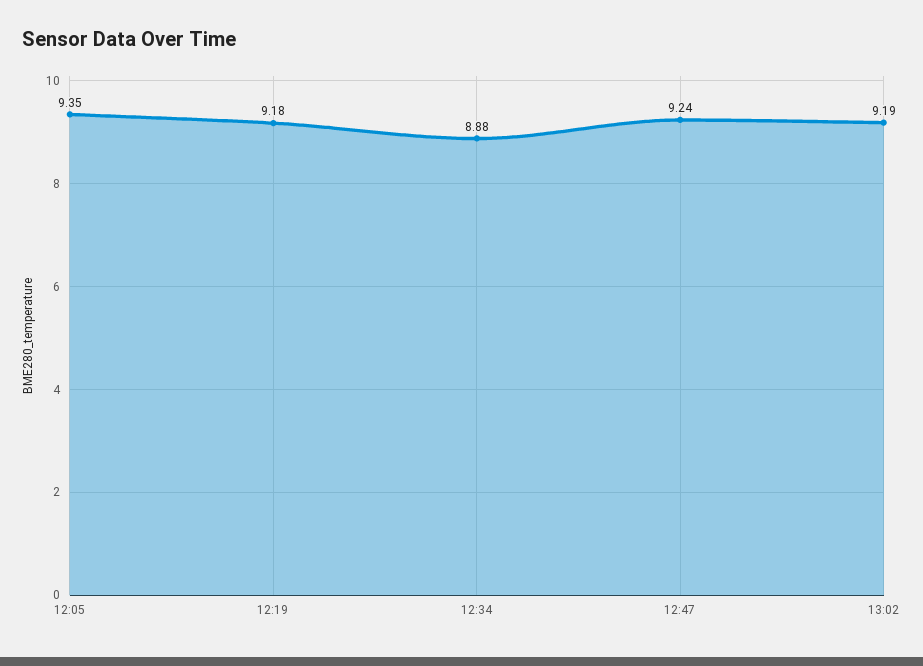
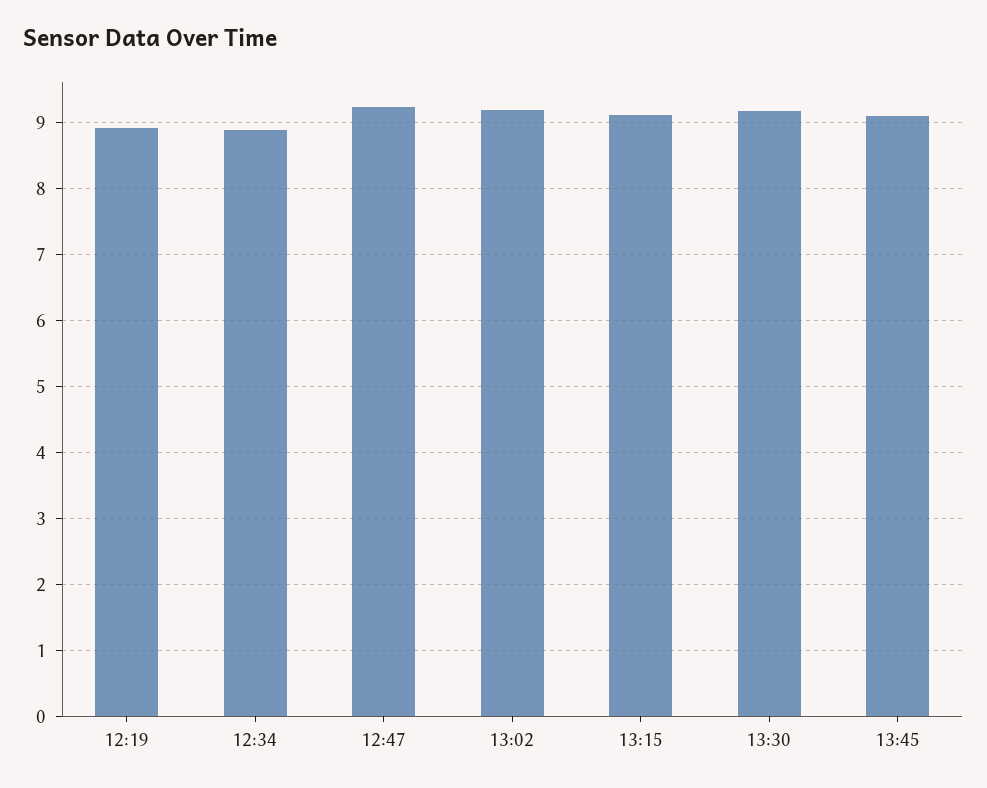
12:05: 9.35 -> none
12:19: 9.18 -> 8.9
13:15: none -> 9.1
13:30: none -> 9.2
13:45: none -> 9.1

